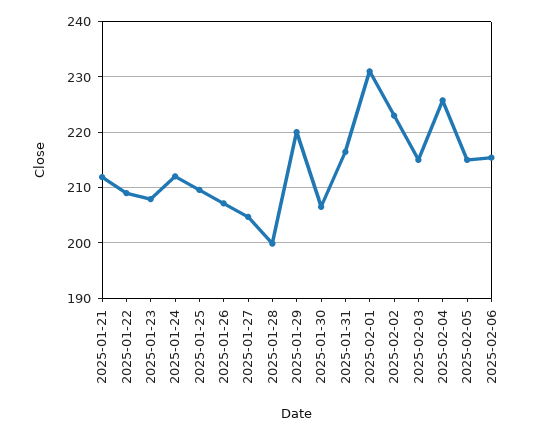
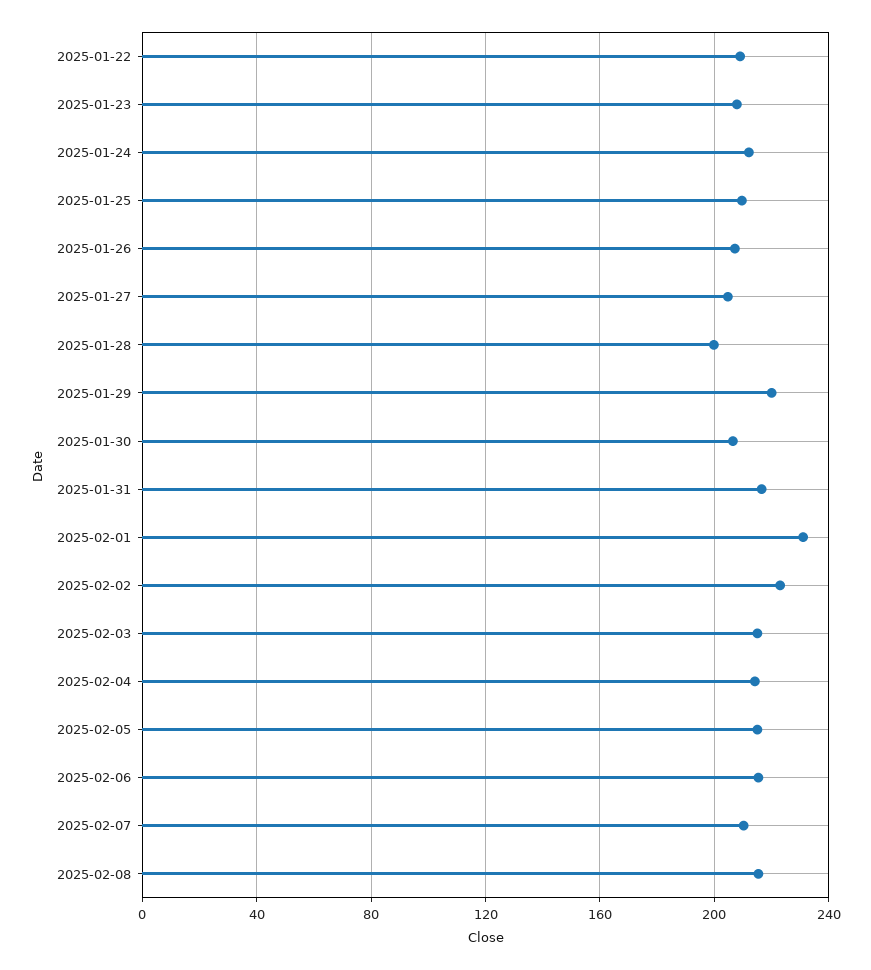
2025-01-21: 212 -> none
2025-02-04: 226 -> 215
2025-02-07: none -> 210
2025-02-08: none -> 215

